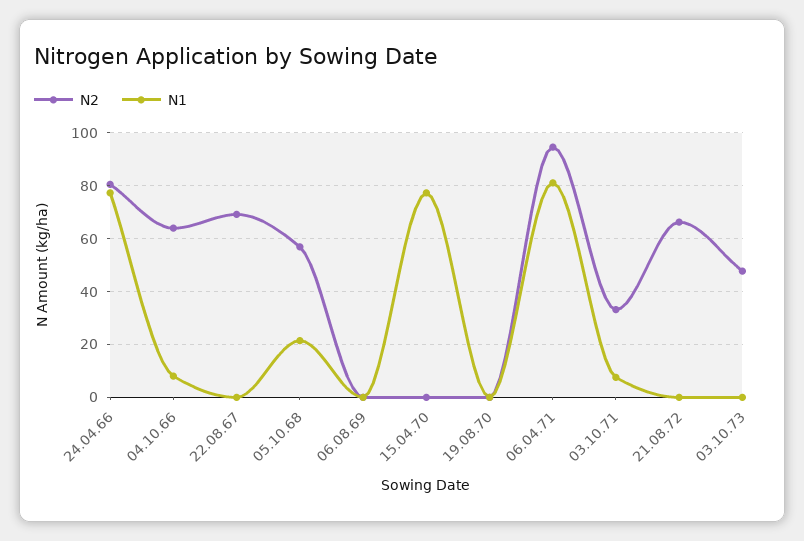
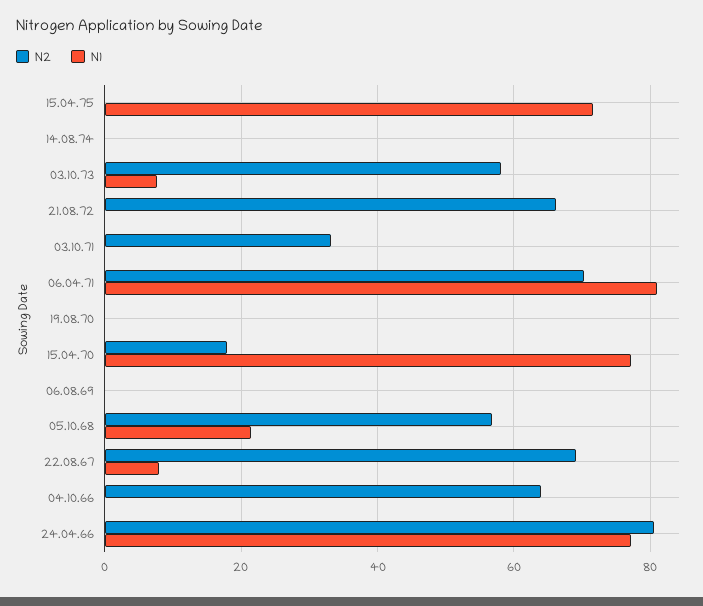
N1, 04.10.66: 7.5 -> 0
N1, 22.08.67: 0 -> 8
N2, 15.04.70: 0 -> 18
N2, 06.04.71: 95 -> 70
N1, 03.10.71: 7.5 -> 0
N2, 03.10.73: 47.5 -> 58
N1, 03.10.73: 0 -> 8
N2, 15.04.75: none -> 0
N1, 15.04.75: none -> 72
N2, 14.08.74: none -> 0
N1, 14.08.74: none -> 0

